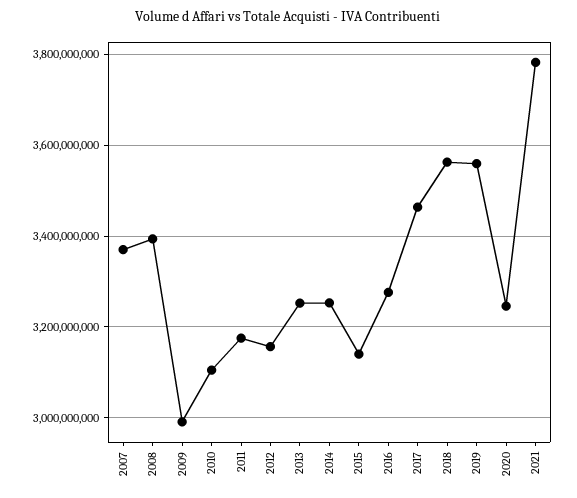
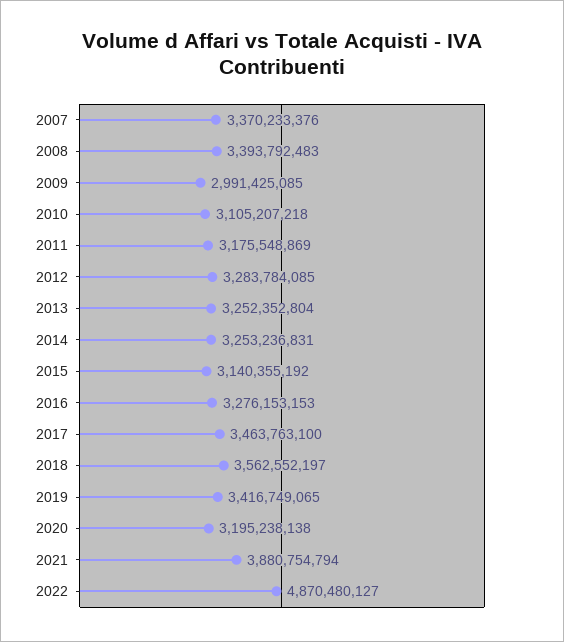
2012: 3160000000 -> 3283784085
2019: 3560000000 -> 3416749065
2020: 3240000000 -> 3195238138
2021: 3780000000 -> 3880754794
2022: none -> 4870480127

